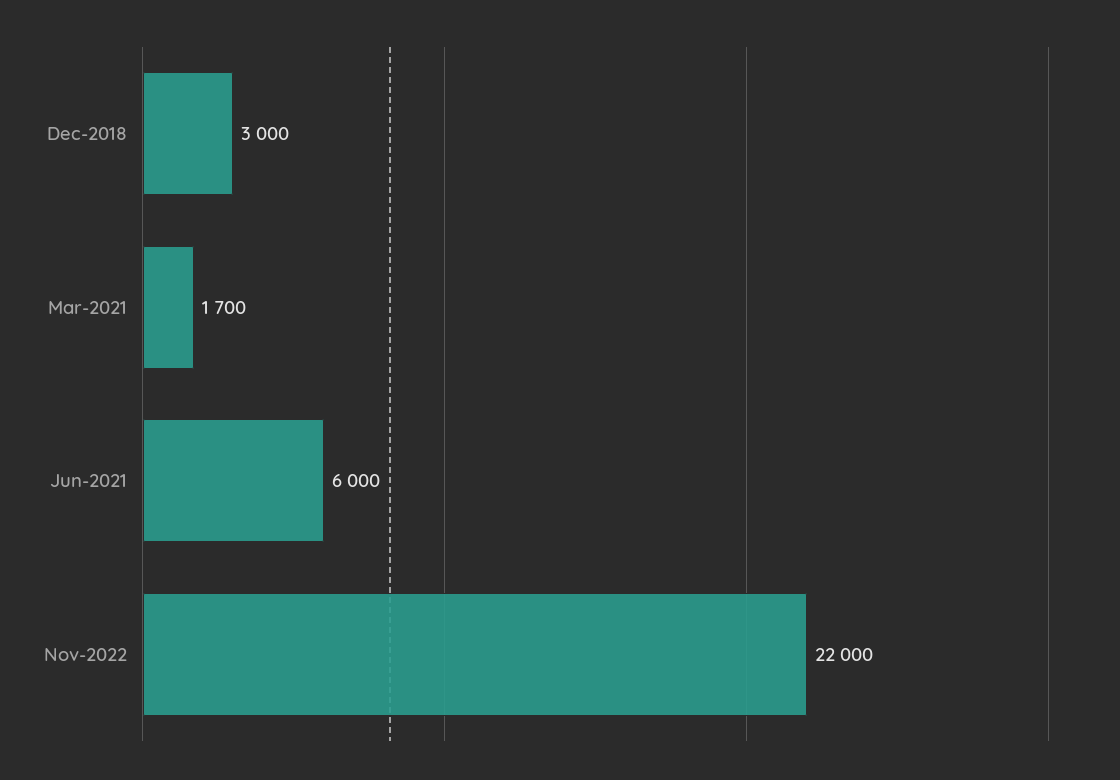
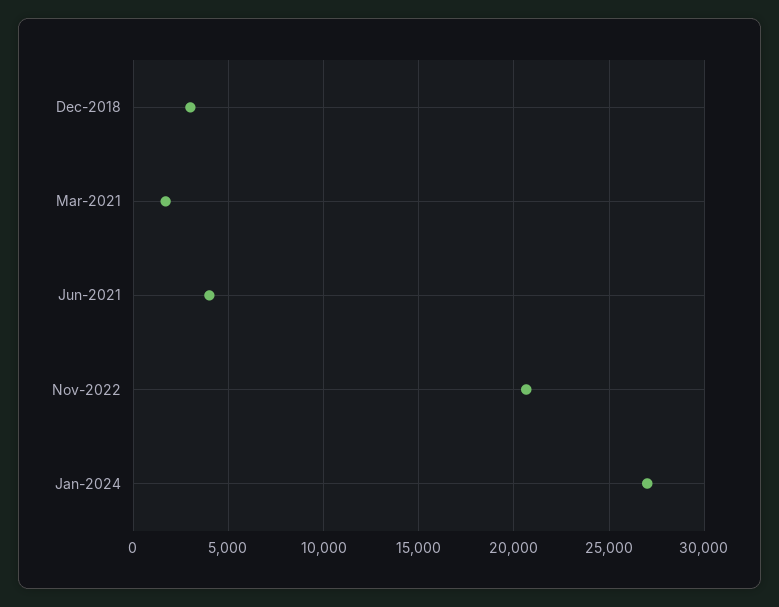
Jun-2021: 6000 -> 4000
Nov-2022: 22000 -> 20500
Jan-2024: none -> 27000

